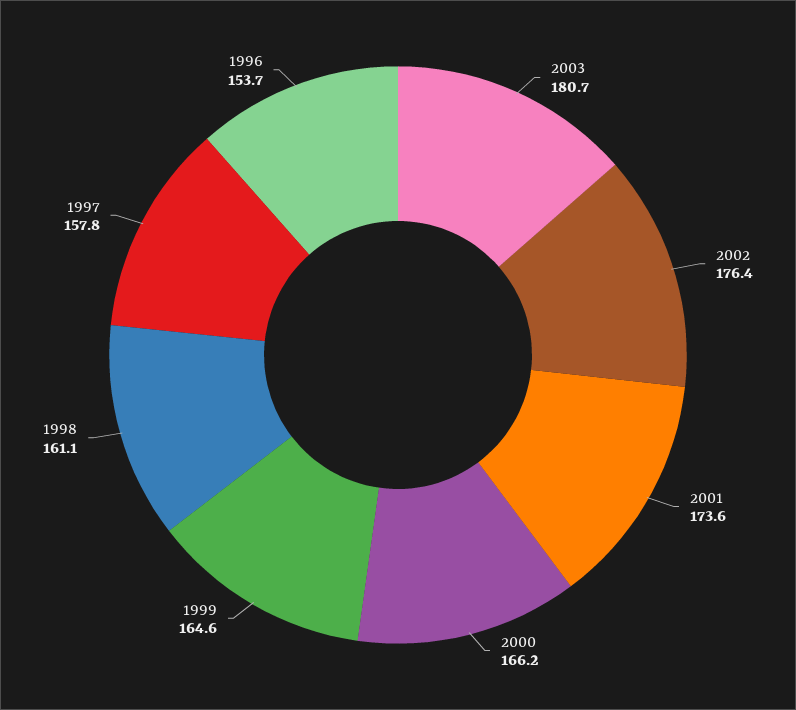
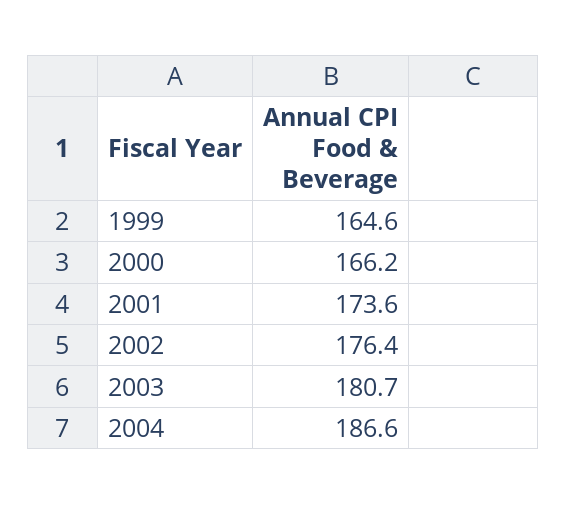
1998: 161.1 -> none
1997: 157.8 -> none
1996: 153.7 -> none
2004: none -> 186.6

